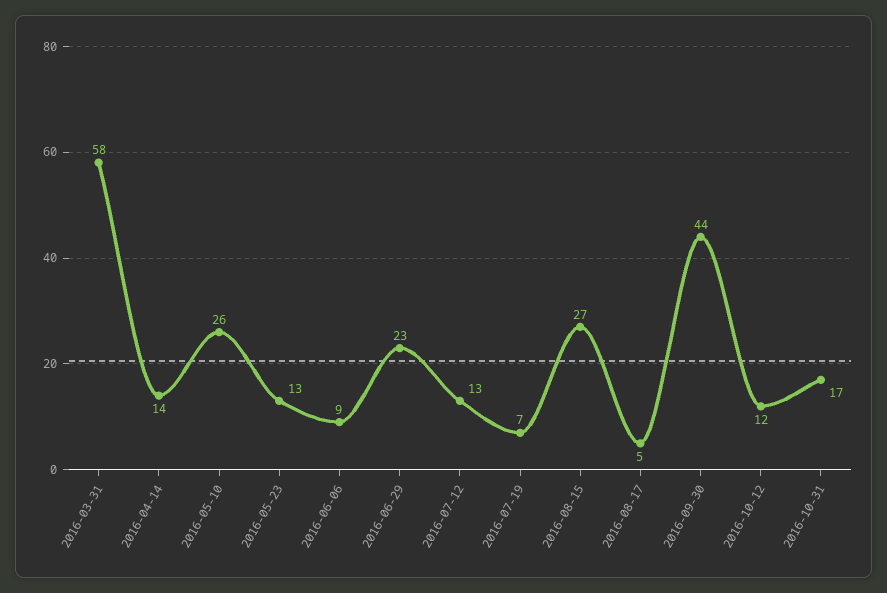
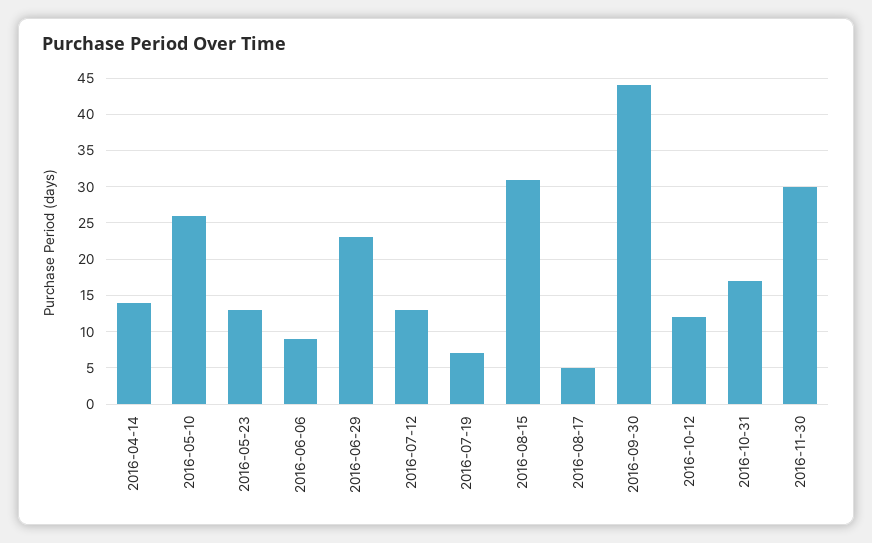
2016-03-31: 58 -> none
2016-08-15: 27 -> 31
2016-11-30: none -> 30

